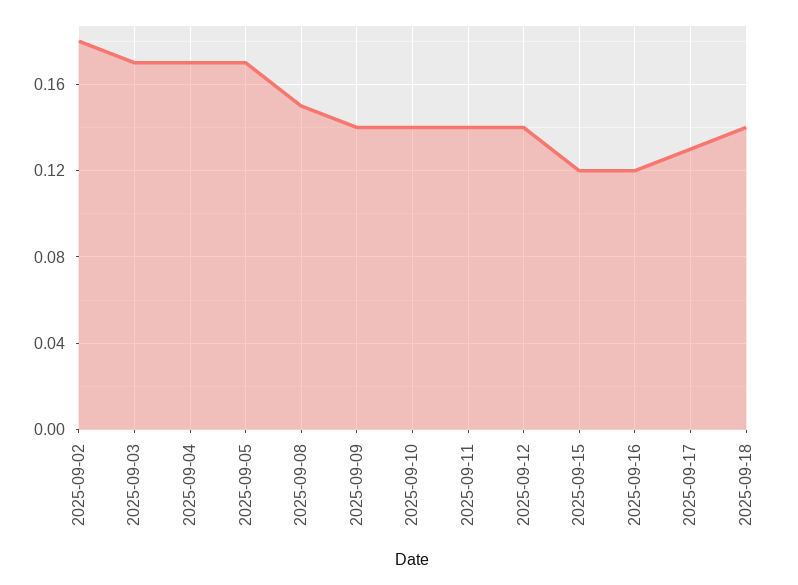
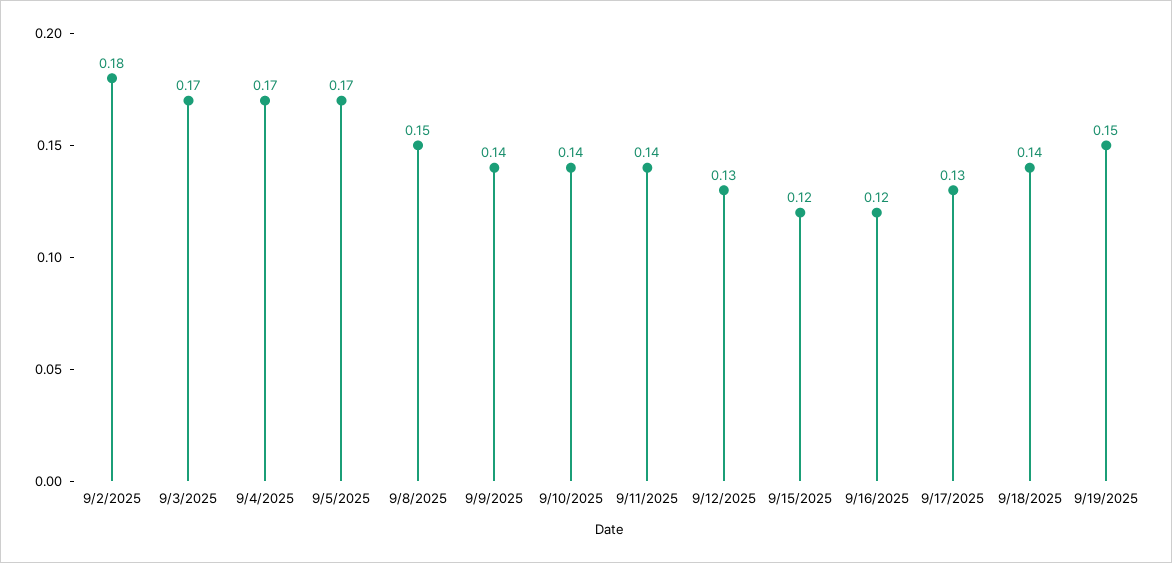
2025-09-12: 0.14 -> 0.13
9/19/2025: none -> 0.15

